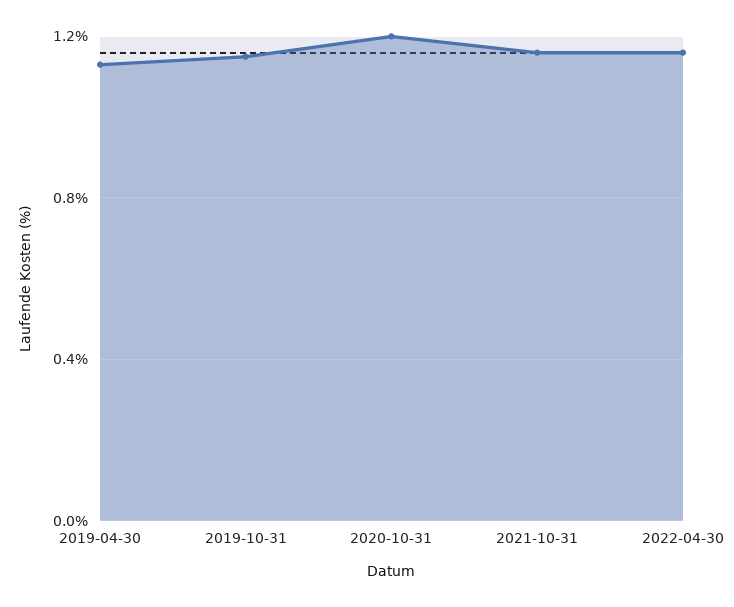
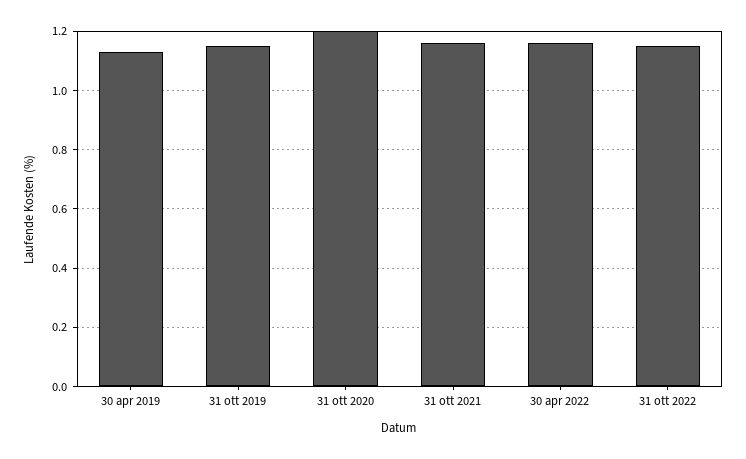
31 ott 2022: none -> 1.15

